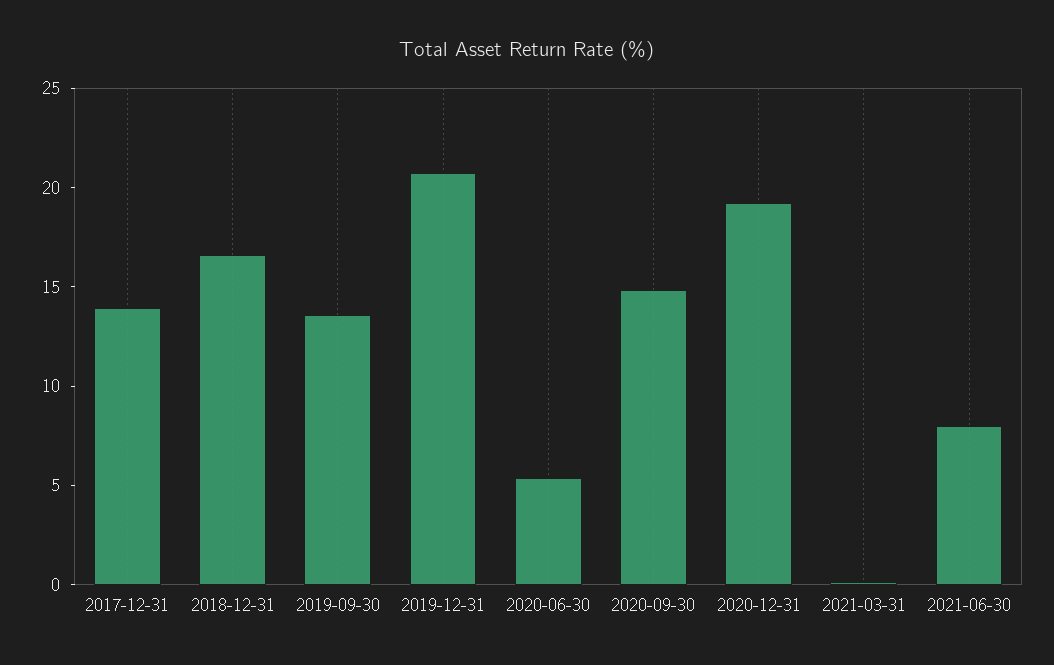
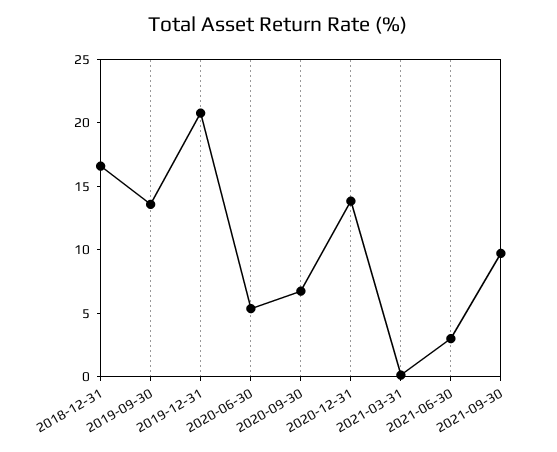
2017-12-31: 14 -> none
2020-09-30: 15 -> 7
2020-12-31: 19 -> 14
2021-06-30: 8 -> 3
2021-09-30: none -> 10

